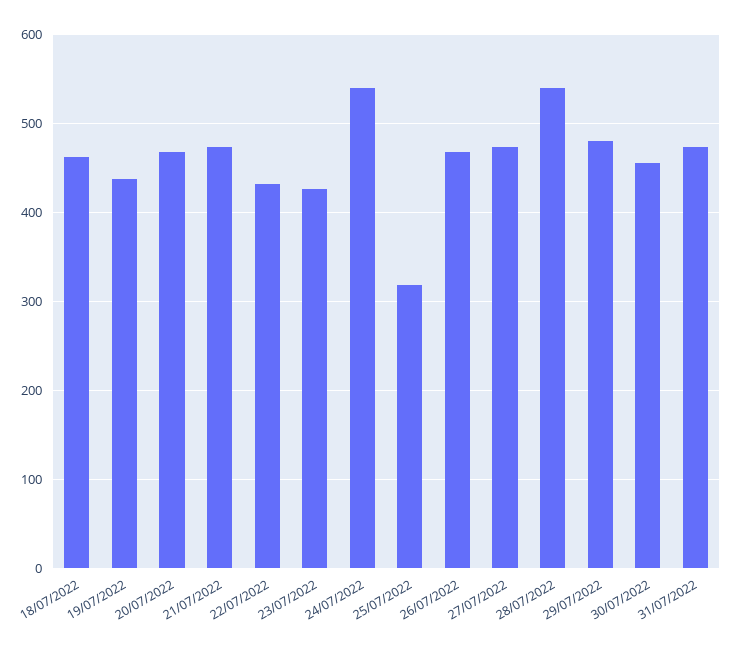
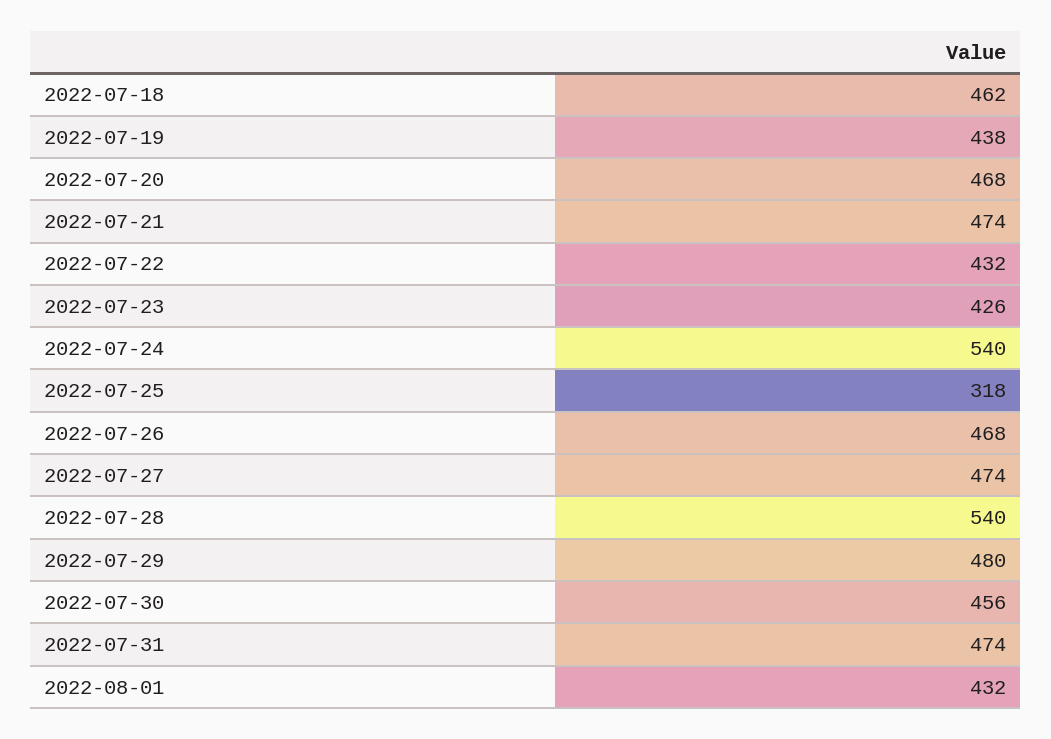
2022-08-01: none -> 432

